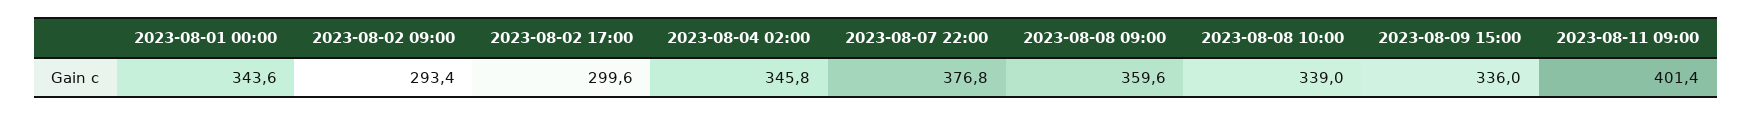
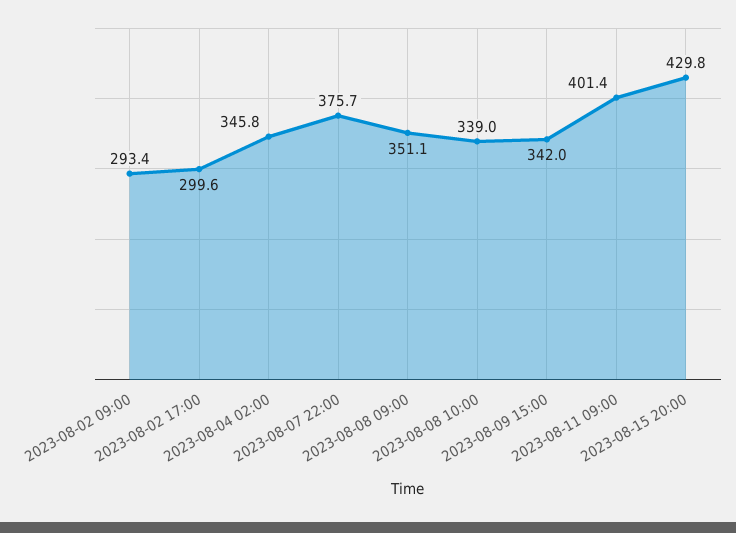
2023-08-01 00:00: 343.6 -> none
2023-08-07 22:00: 376.8 -> 375.7
2023-08-08 09:00: 359.6 -> 351.1
2023-08-09 15:00: 336 -> 342
2023-08-15 20:00: none -> 429.8

